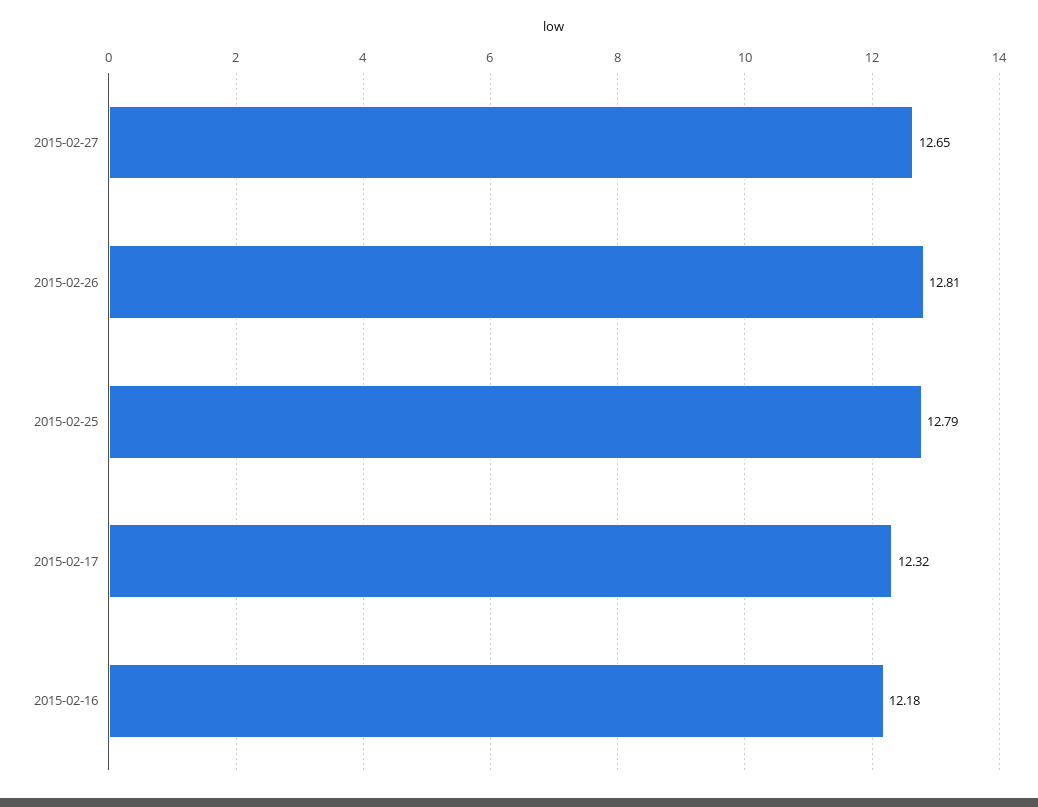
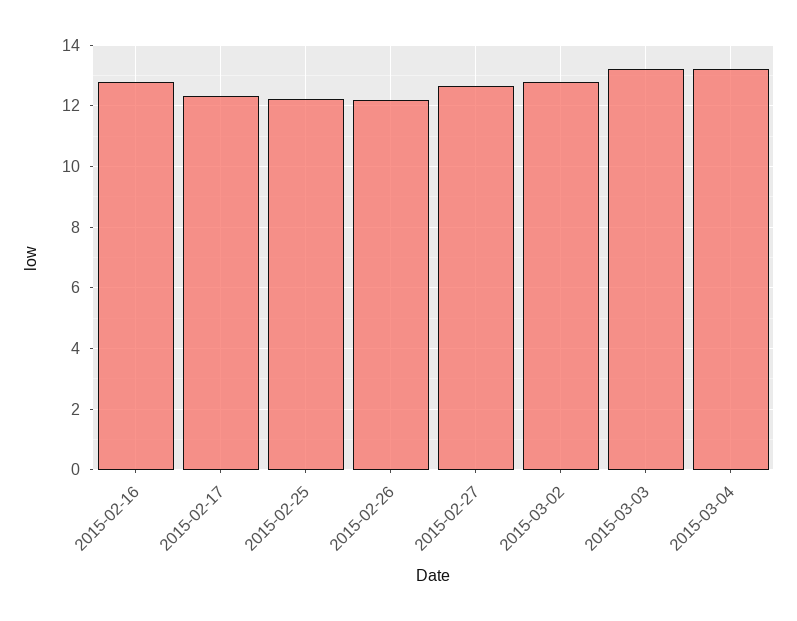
2015-02-26: 12.81 -> 12.2
2015-02-25: 12.79 -> 12.2
2015-02-16: 12.18 -> 12.8
2015-03-02: none -> 12.8
2015-03-03: none -> 13.2
2015-03-04: none -> 13.2

